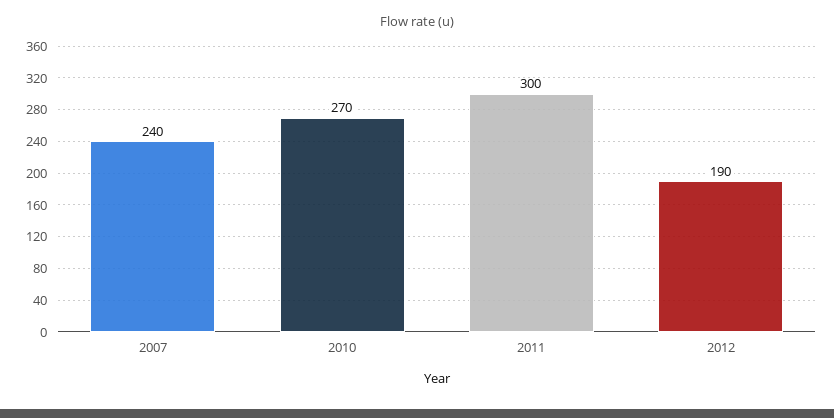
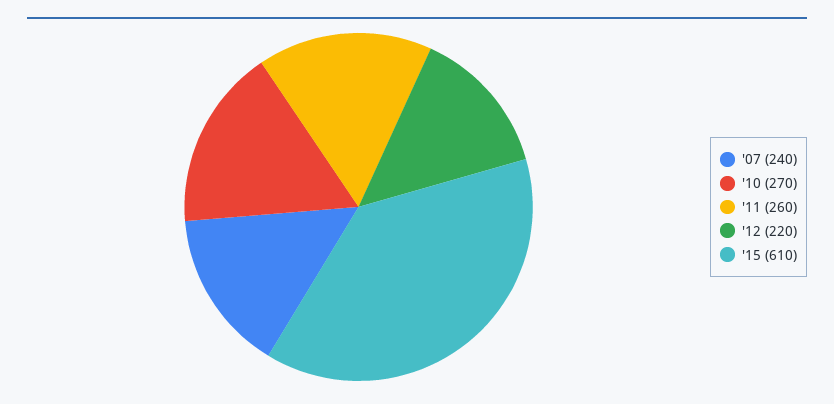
2011: 300 -> 260
2012: 190 -> 220
'15: none -> 610

